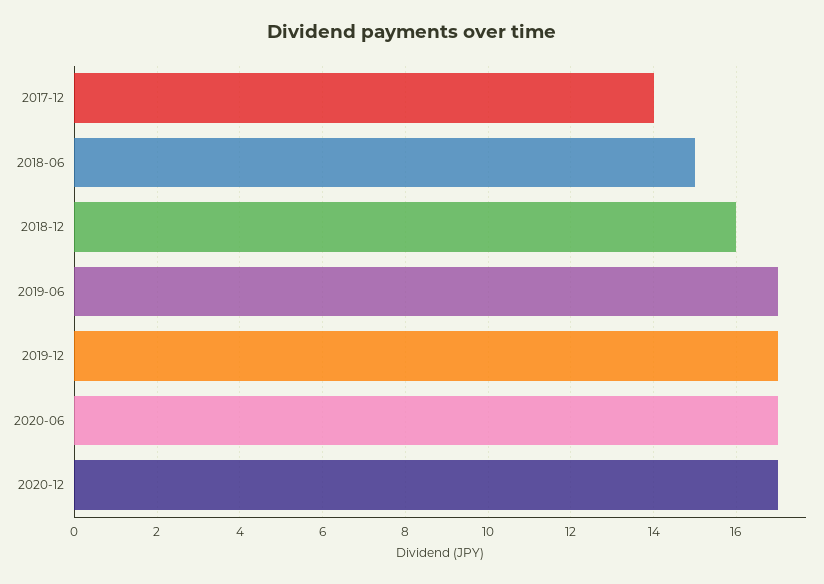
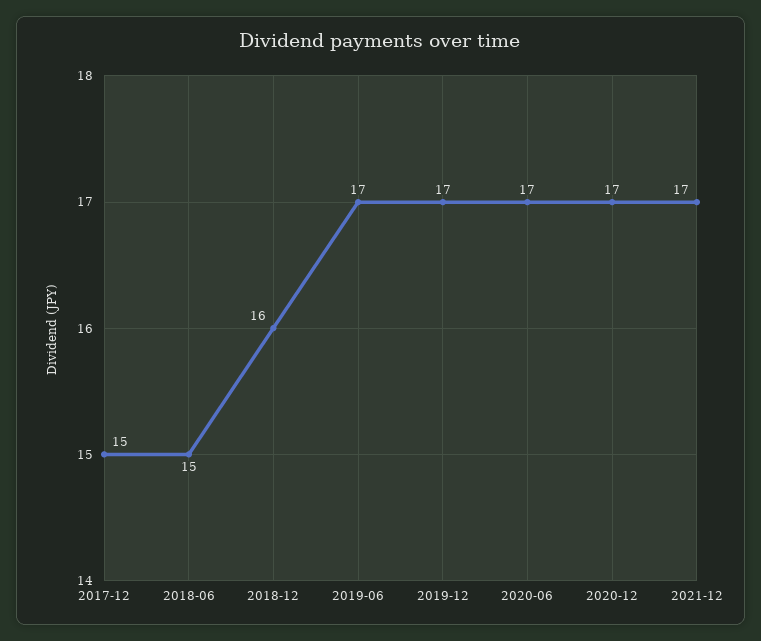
2017-12: 14 -> 15
2021-12: none -> 17

